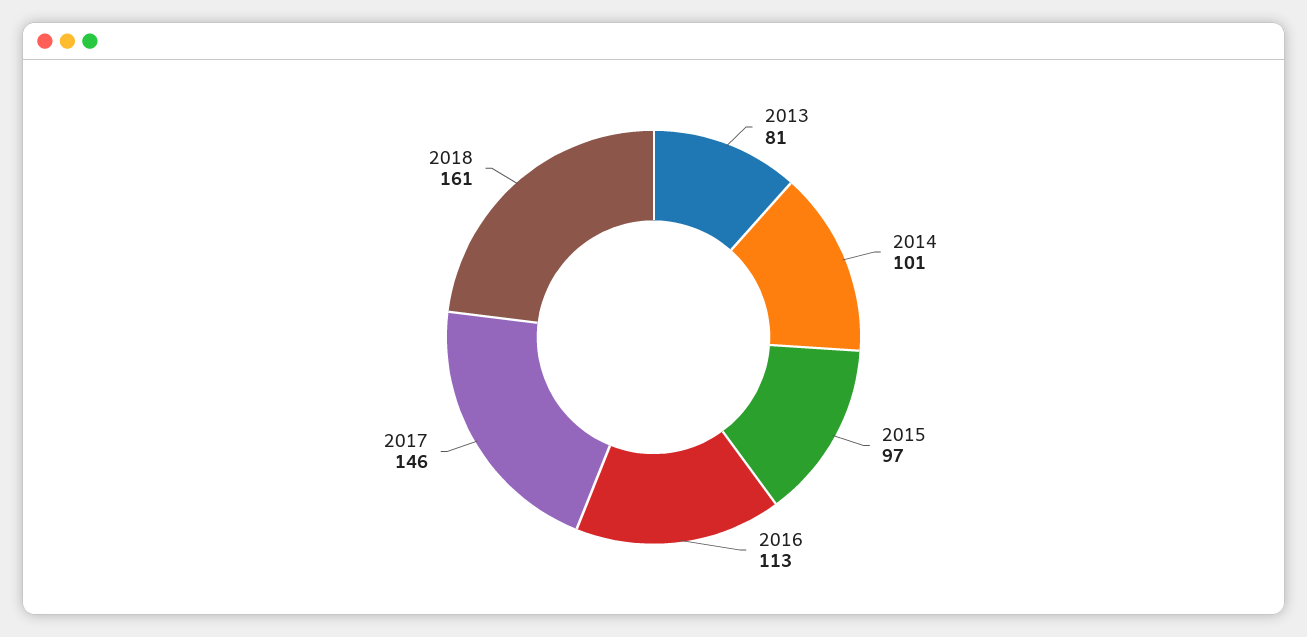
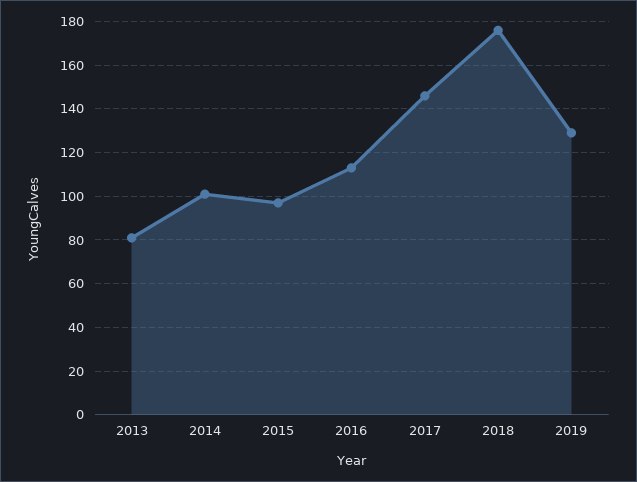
2018: 161 -> 175
2019: none -> 130

